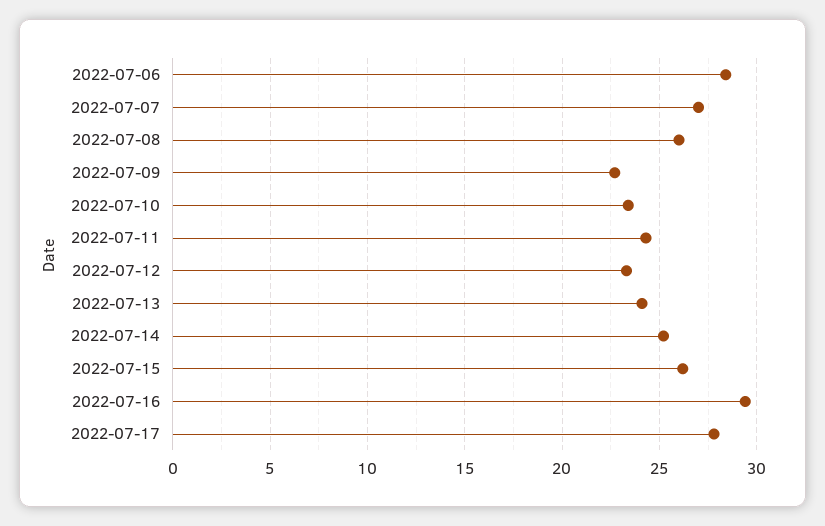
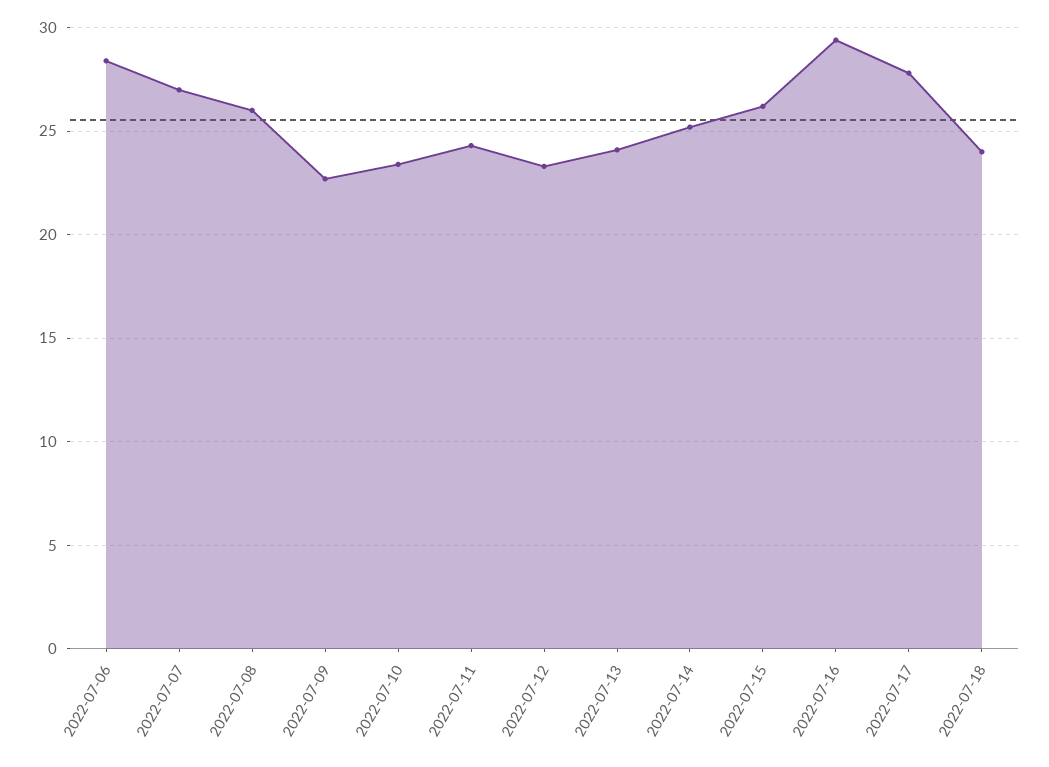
2022-07-18: none -> 24

